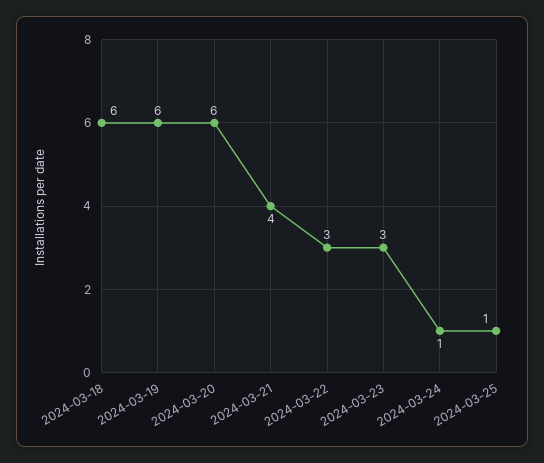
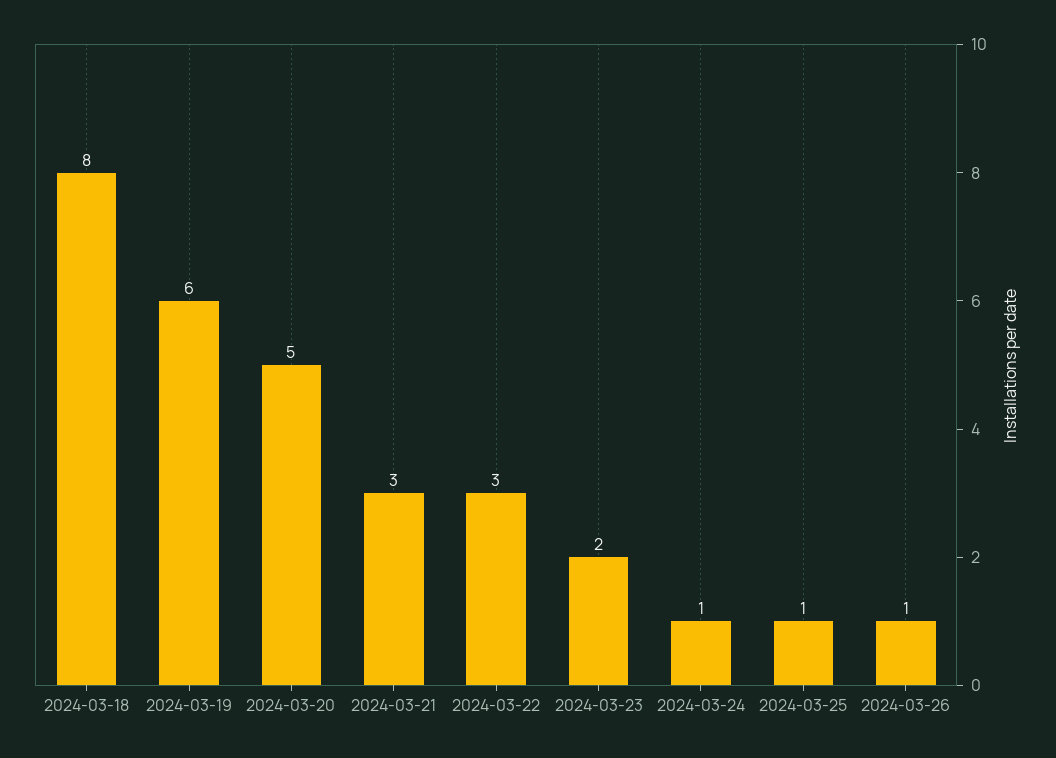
2024-03-18: 6 -> 8
2024-03-20: 6 -> 5
2024-03-21: 4 -> 3
2024-03-23: 3 -> 2
2024-03-26: none -> 1

